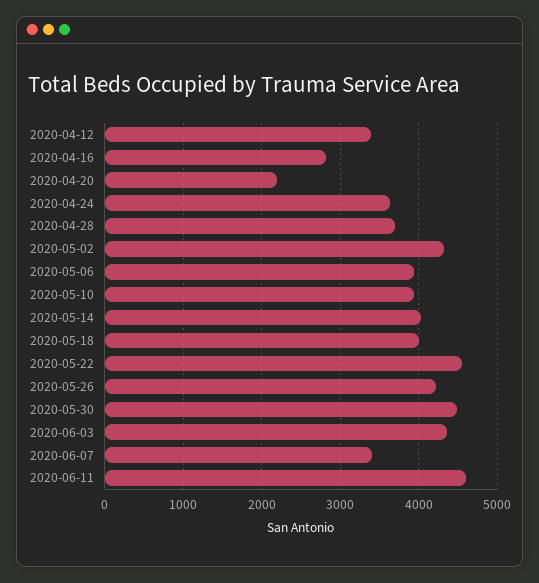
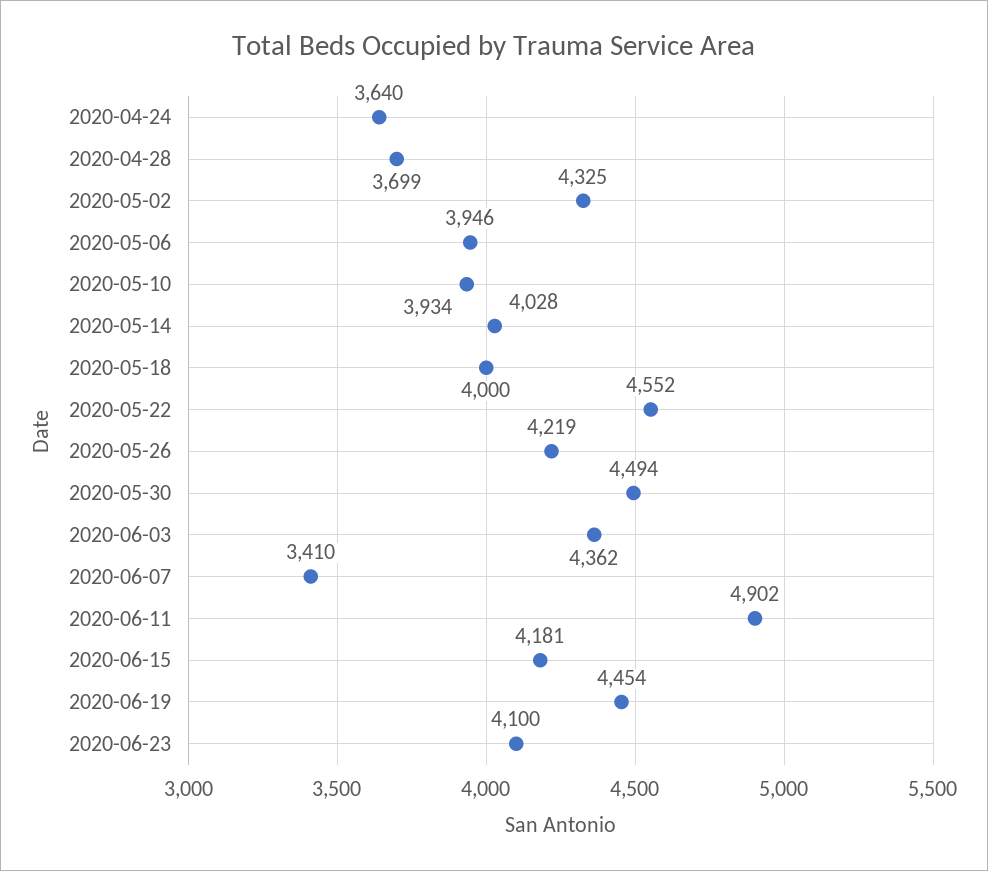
2020-04-12: 3400 -> none
2020-04-16: 2800 -> none
2020-04-20: 2200 -> none
2020-06-11: 4600 -> 4902
2020-06-15: none -> 4181
2020-06-19: none -> 4454
2020-06-23: none -> 4100

